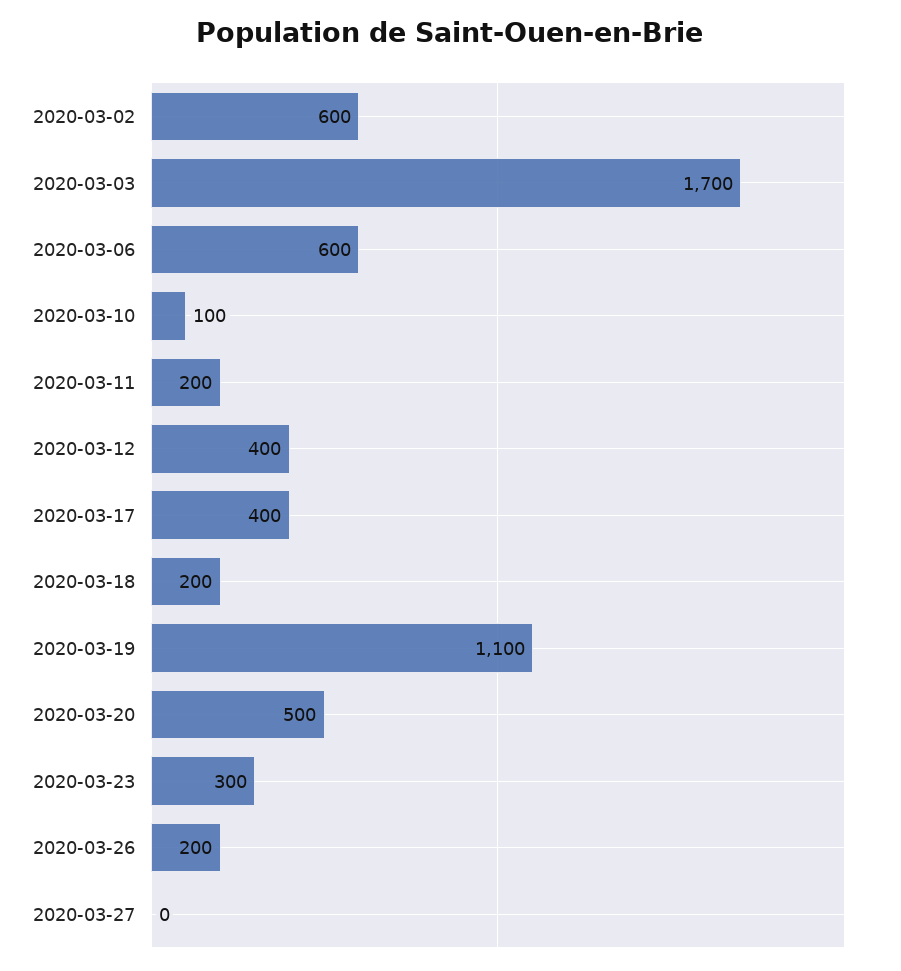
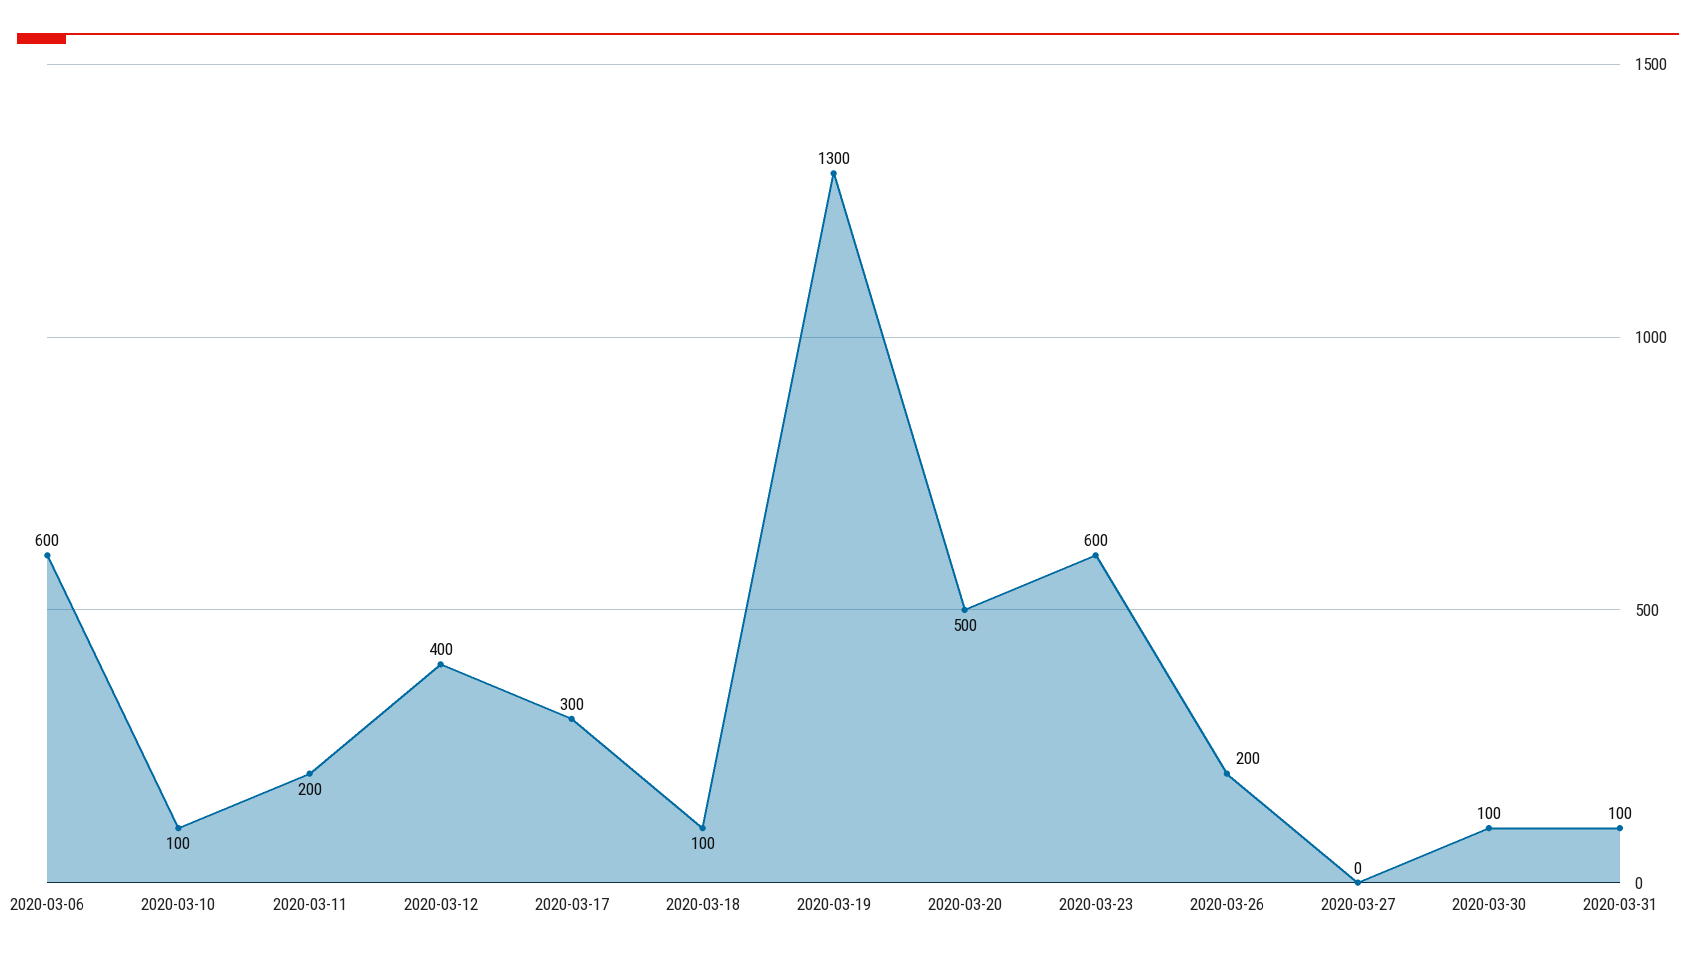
2020-03-02: 600 -> none
2020-03-03: 1700 -> none
2020-03-17: 400 -> 300
2020-03-18: 200 -> 100
2020-03-19: 1100 -> 1300
2020-03-23: 300 -> 600
2020-03-30: none -> 100
2020-03-31: none -> 100

